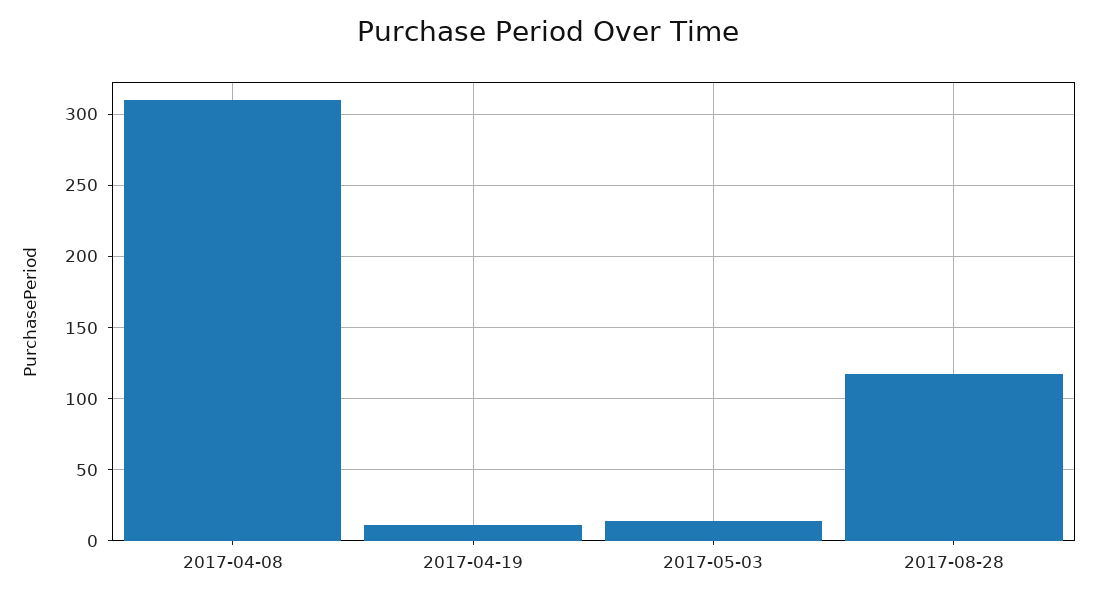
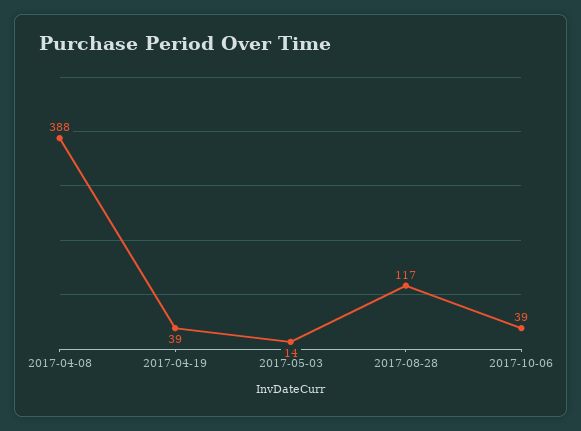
2017-04-08: 310 -> 388
2017-04-19: 10 -> 39
2017-10-06: none -> 39

